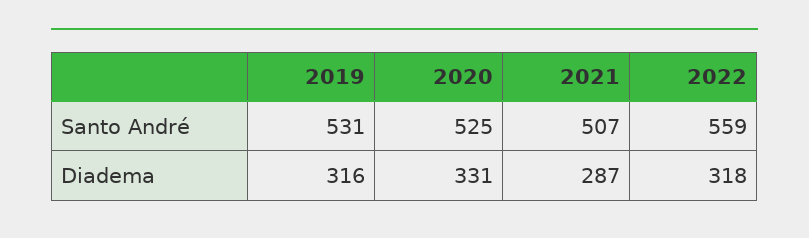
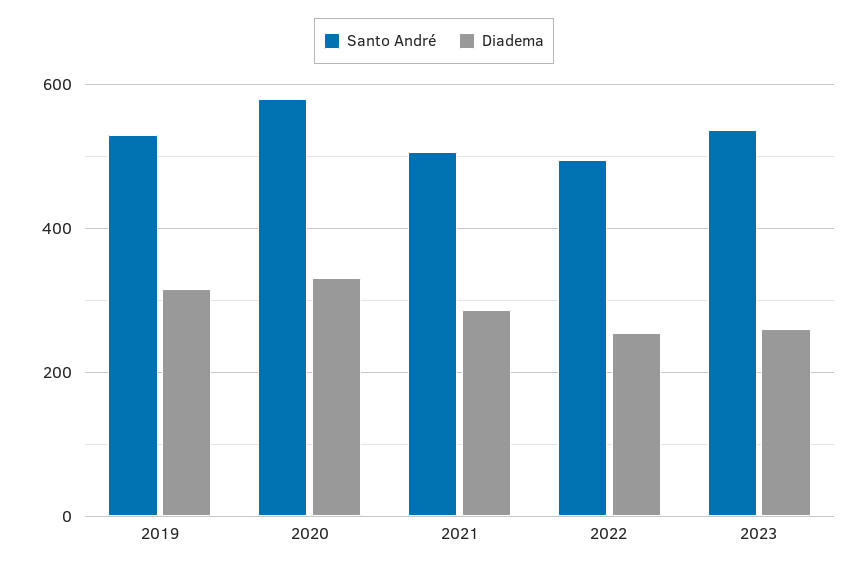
Santo André, 2020: 525 -> 580
Santo André, 2022: 559 -> 500
Diadema, 2022: 318 -> 260
Santo André, 2023: none -> 540
Diadema, 2023: none -> 260

